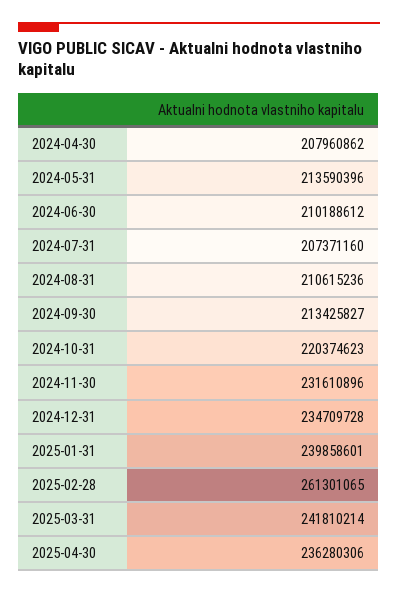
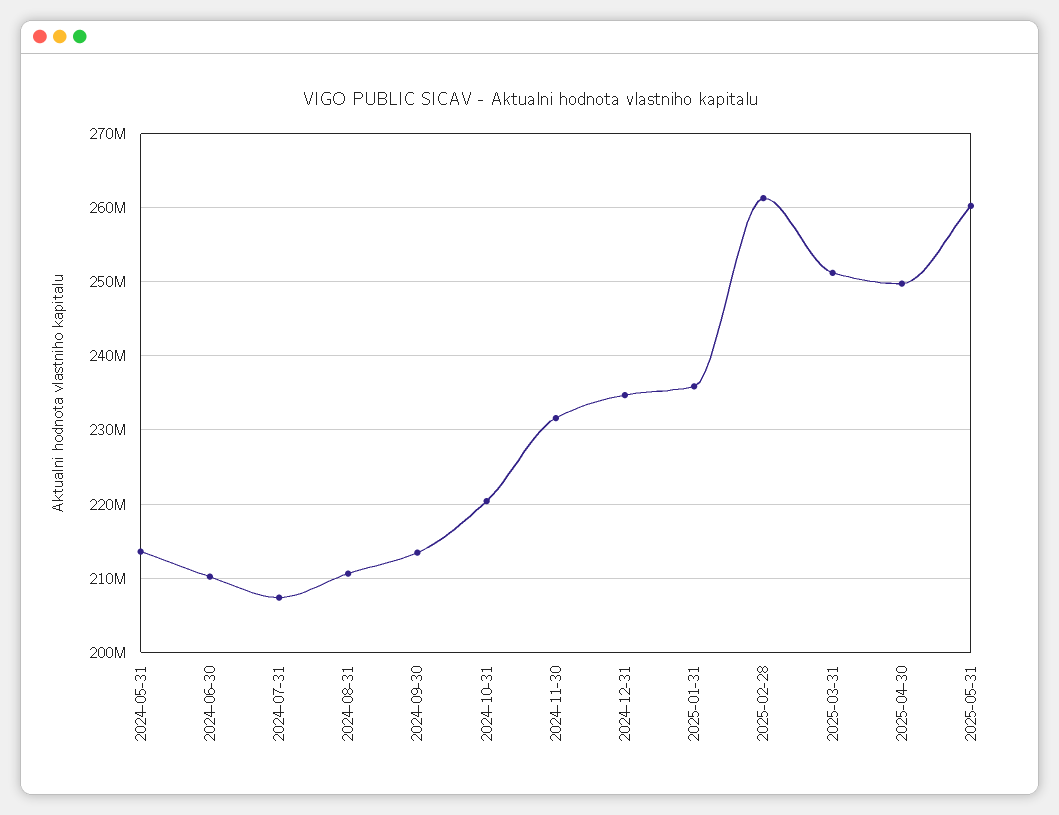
2024-04-30: 207960862 -> none
2025-01-31: 239858601 -> 236000000
2025-03-31: 241810214 -> 251000000
2025-04-30: 236280306 -> 250000000
2025-05-31: none -> 260000000

